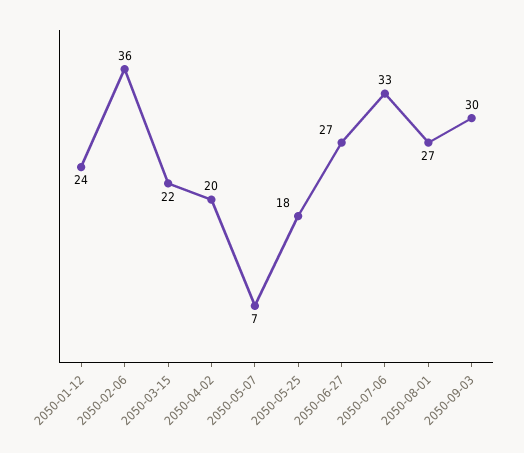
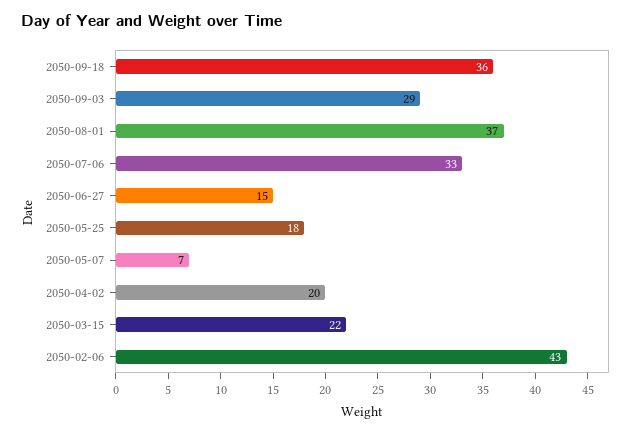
2050-01-12: 24 -> none
2050-02-06: 36 -> 43
2050-06-27: 27 -> 15
2050-08-01: 27 -> 37
2050-09-03: 30 -> 29
2050-09-18: none -> 36

